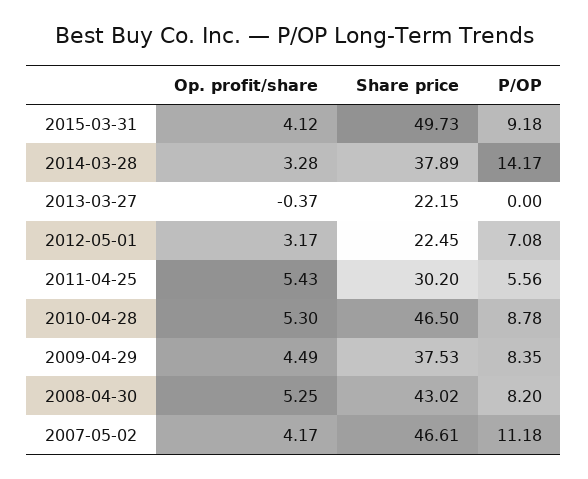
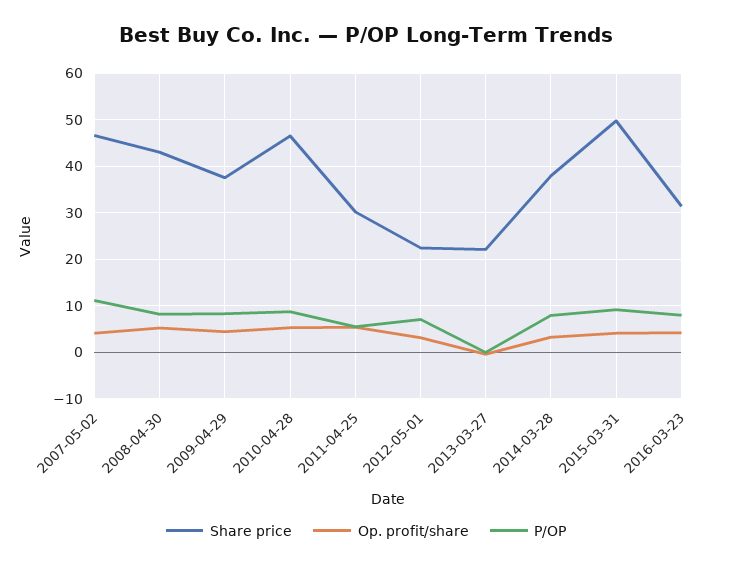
P/OP, 2014-03-28: 14.17 -> 8
Share price, 2016-03-23: none -> 32
Op. profit/share, 2016-03-23: none -> 4
P/OP, 2016-03-23: none -> 8

